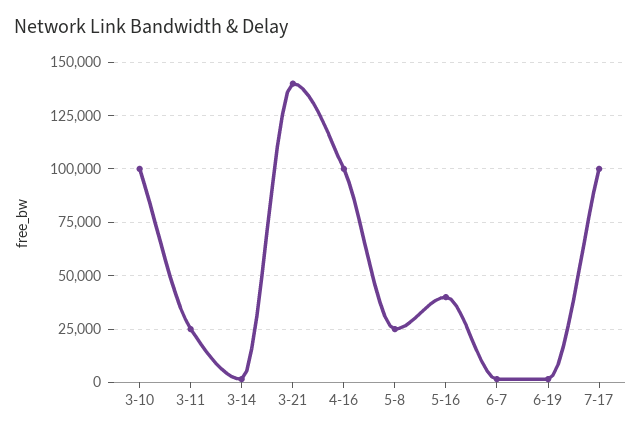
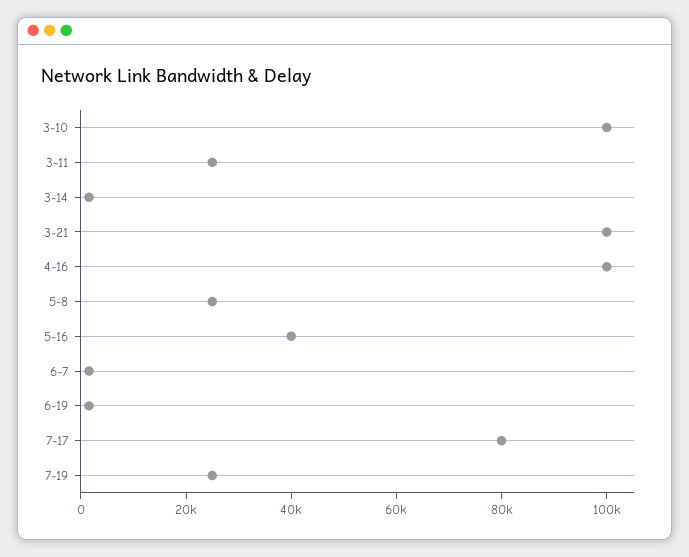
3-21: 140000 -> 100000
7-17: 100000 -> 80000
7-19: none -> 25000

